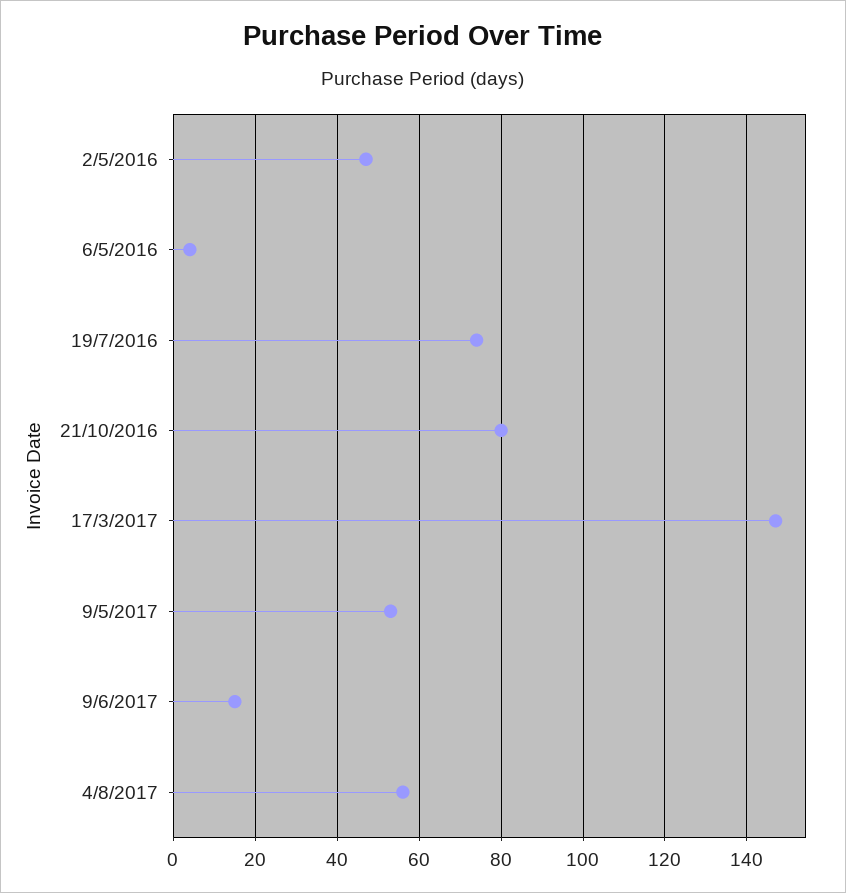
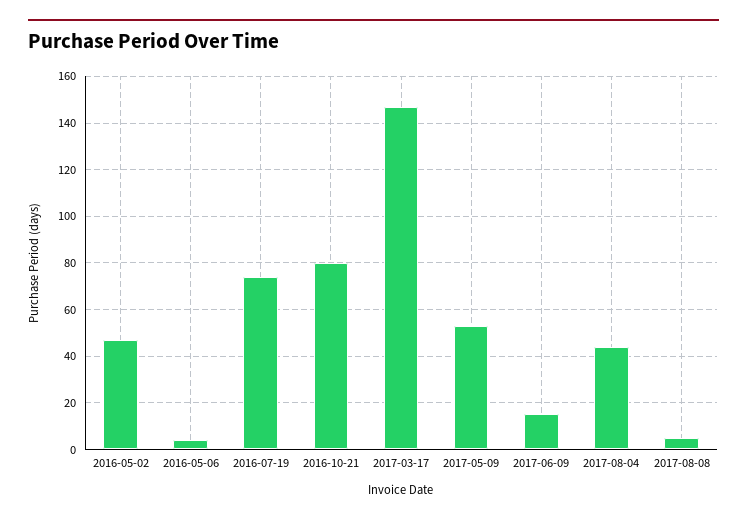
4/8/2017: 55 -> 45
2017-08-08: none -> 5

